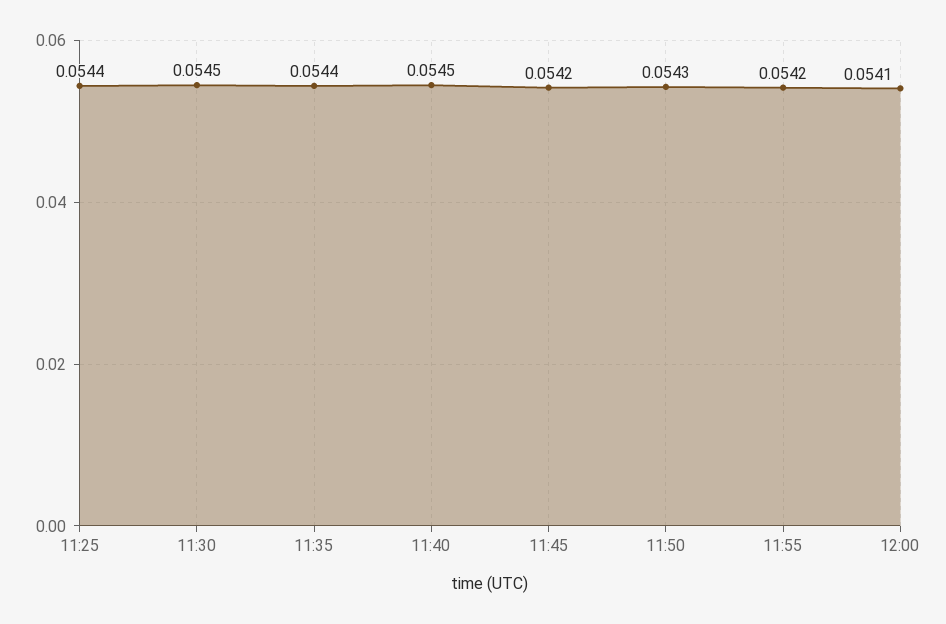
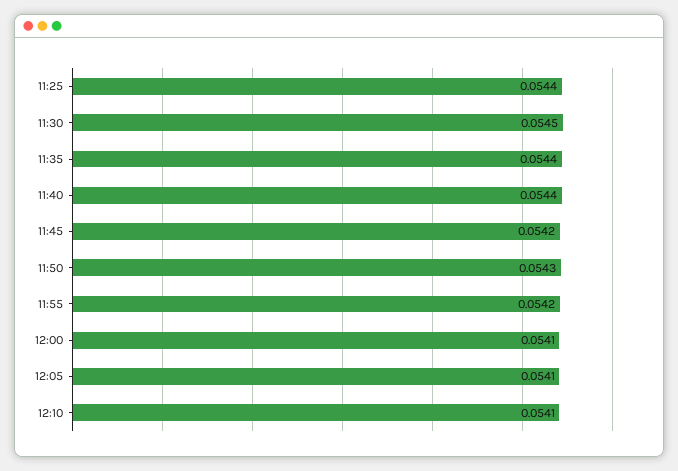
11:40: 0.0545 -> 0.0544
12:05: none -> 0.0541
12:10: none -> 0.0541

